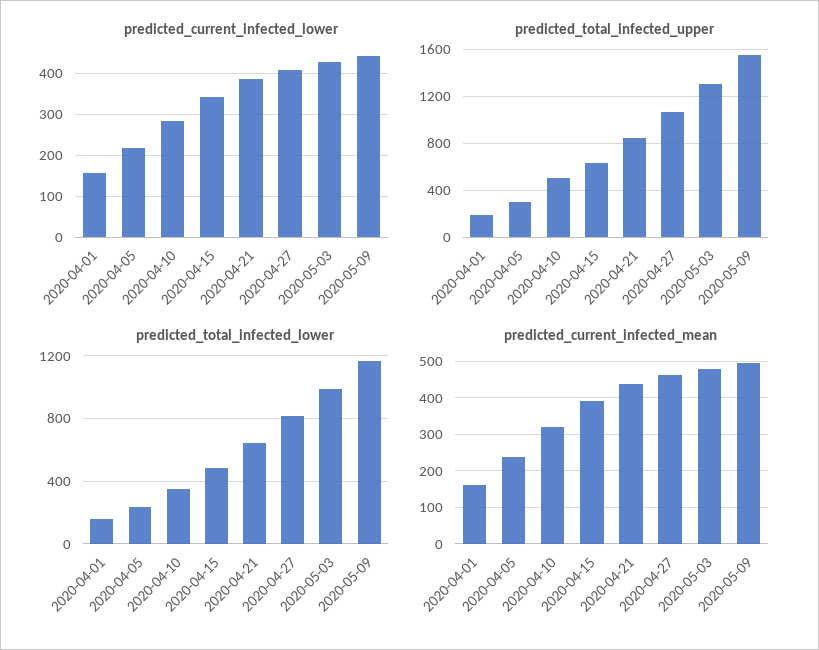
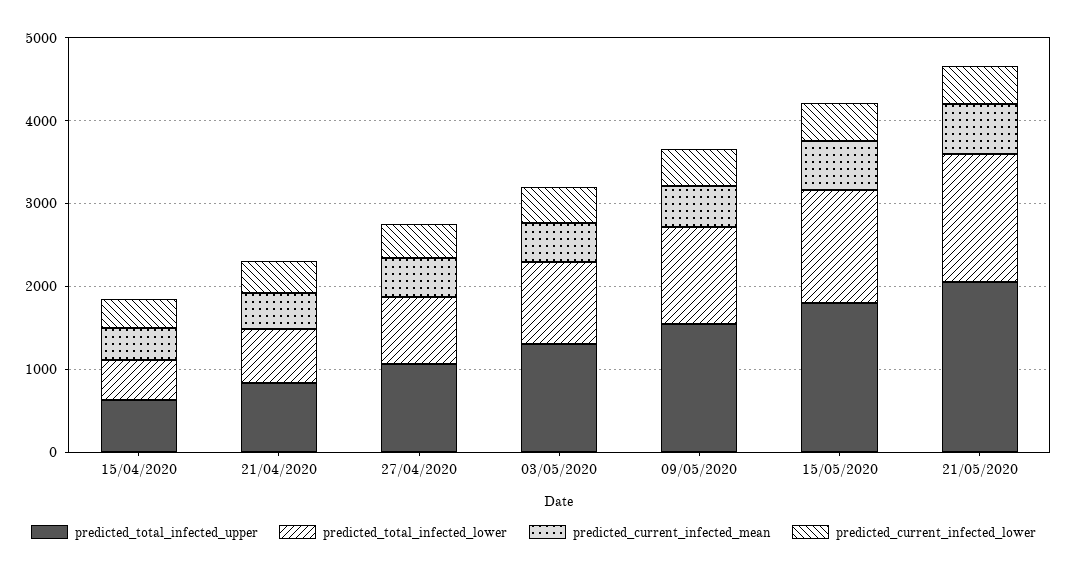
predicted_current_infected_lower, 2020-04-01: 160 -> none
predicted_current_infected_lower, 2020-04-05: 220 -> none
predicted_current_infected_lower, 2020-04-10: 280 -> none
predicted_total_infected_upper, 2020-04-01: 200 -> none
predicted_total_infected_upper, 2020-04-05: 300 -> none
predicted_total_infected_upper, 2020-04-10: 500 -> none
predicted_total_infected_lower, 2020-04-01: 150 -> none
predicted_total_infected_lower, 2020-04-05: 250 -> none
predicted_total_infected_lower, 2020-04-10: 350 -> none
predicted_current_infected_mean, 2020-04-01: 160 -> none
predicted_current_infected_mean, 2020-04-05: 240 -> none
predicted_current_infected_mean, 2020-04-10: 320 -> none
predicted_total_infected_upper, 15/05/2020: none -> 1800
predicted_total_infected_lower, 15/05/2020: none -> 1400
predicted_current_infected_mean, 15/05/2020: none -> 600
predicted_current_infected_lower, 15/05/2020: none -> 400
predicted_total_infected_upper, 21/05/2020: none -> 2000
predicted_total_infected_lower, 21/05/2020: none -> 1600
predicted_current_infected_mean, 21/05/2020: none -> 600
predicted_current_infected_lower, 21/05/2020: none -> 400

